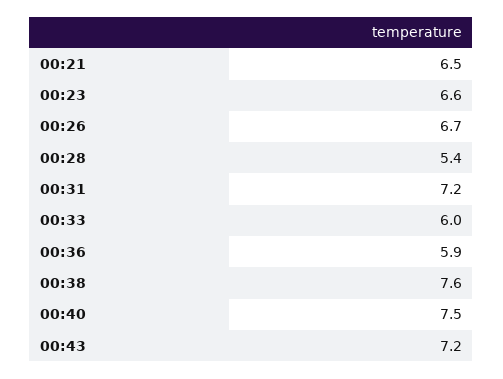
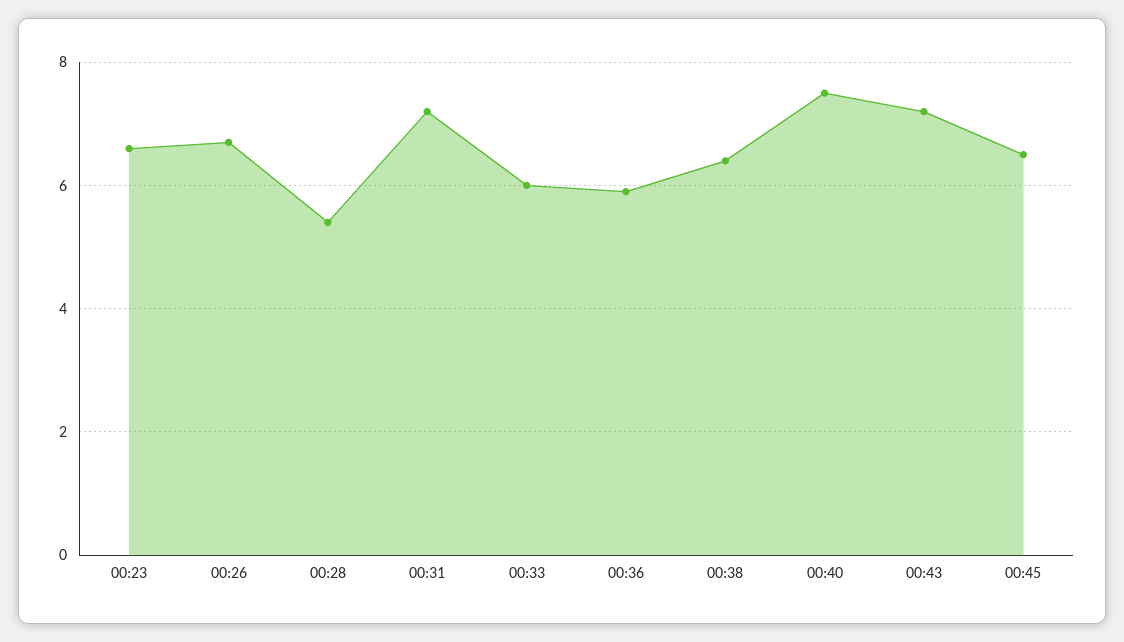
00:21: 6.5 -> none
00:38: 7.6 -> 6.5
00:45: none -> 6.5

